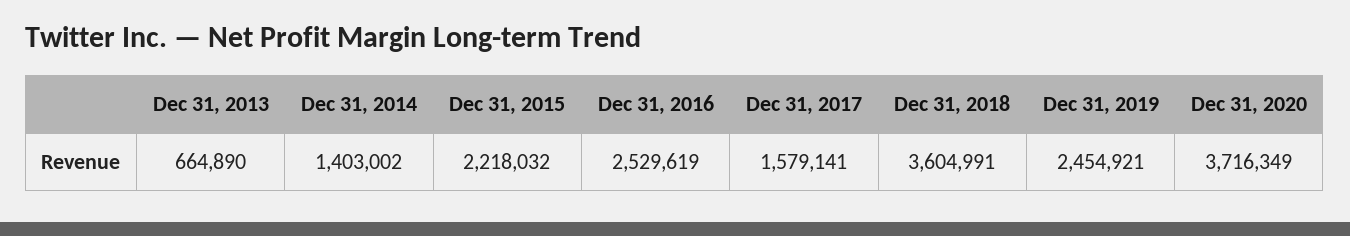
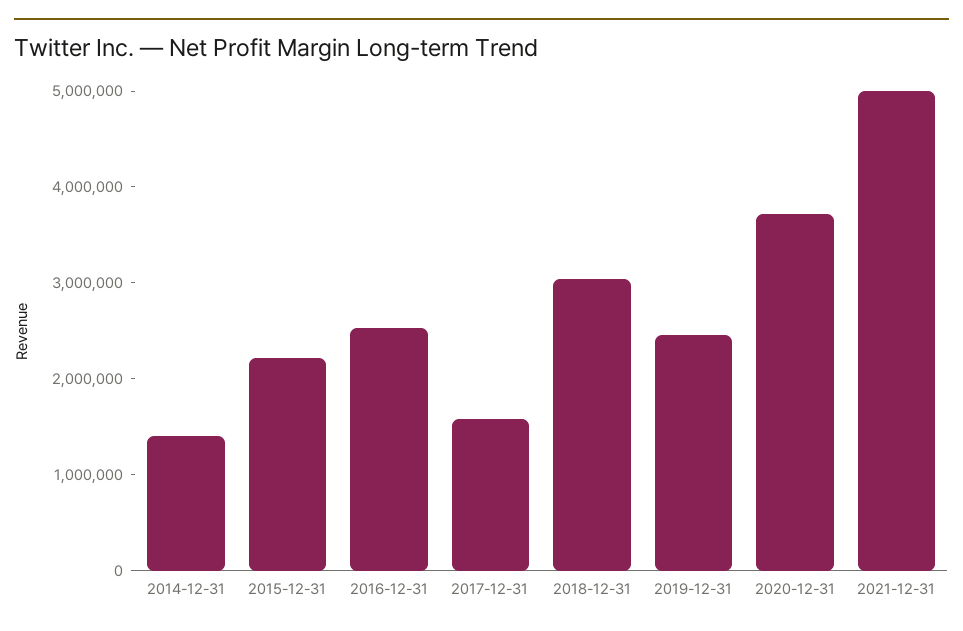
Dec 31, 2013: 664890 -> none
Dec 31, 2018: 3604991 -> 3000000
2021-12-31: none -> 5000000

